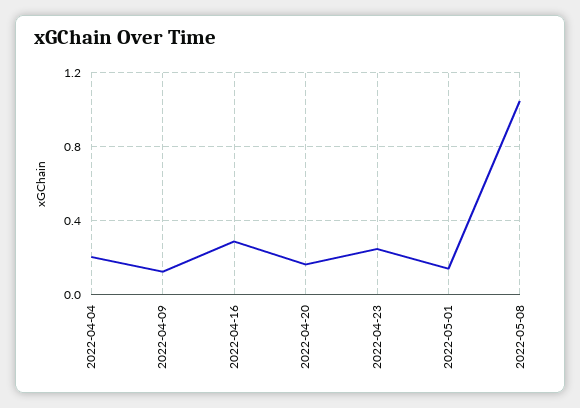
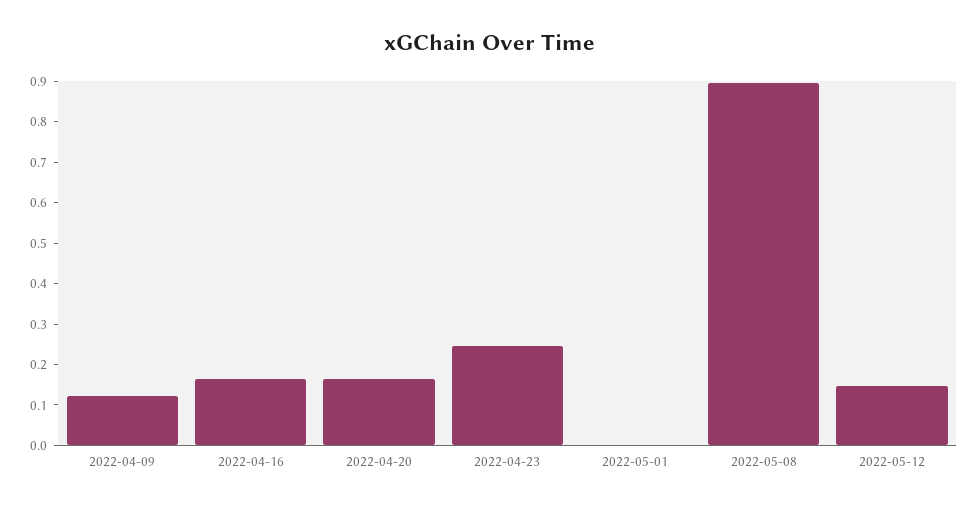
2022-04-04: 0.2 -> none
2022-04-16: 0.3 -> 0.16
2022-05-01: 0.15 -> 0
2022-05-08: 1.05 -> 0.9
2022-05-12: none -> 0.14

